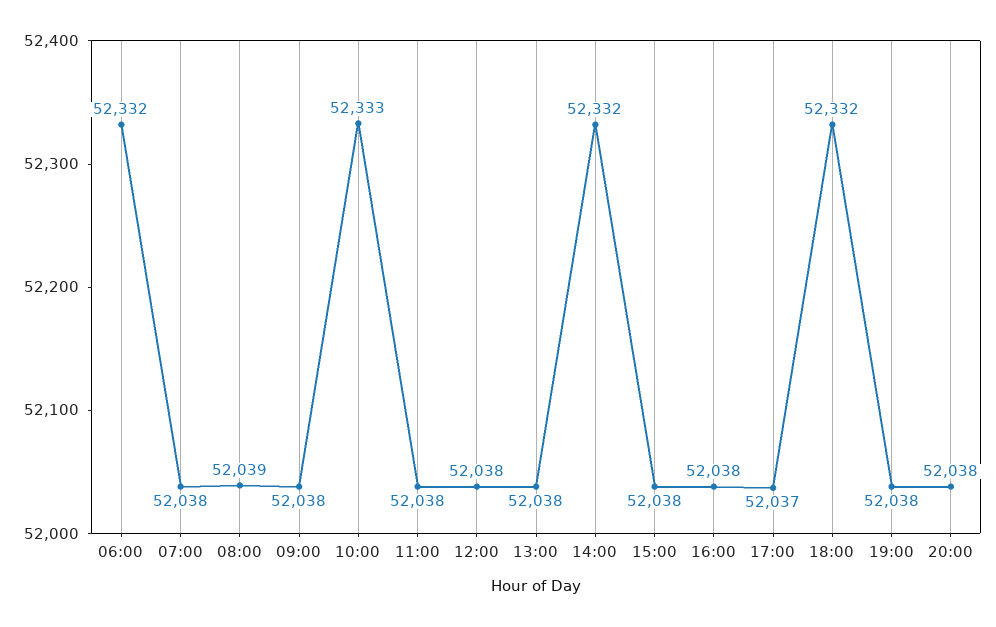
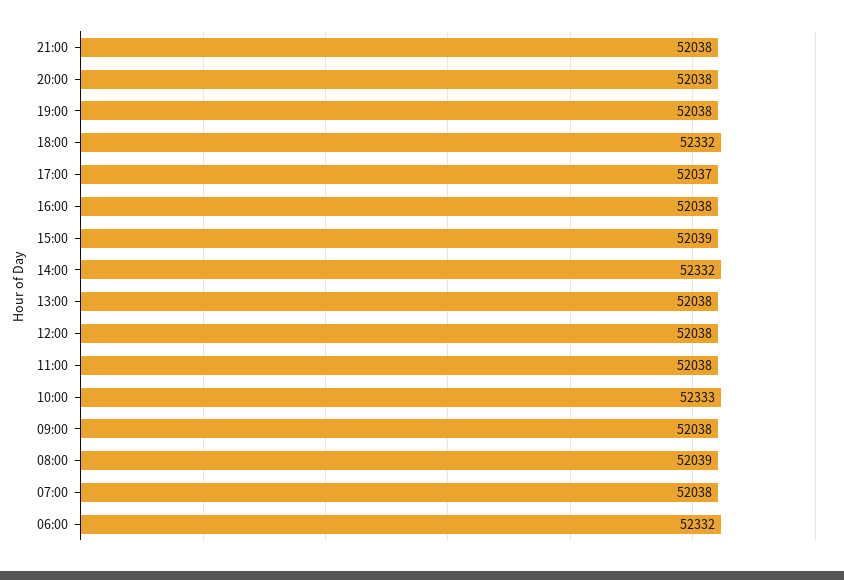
15:00: 52038 -> 52039
21:00: none -> 52038

